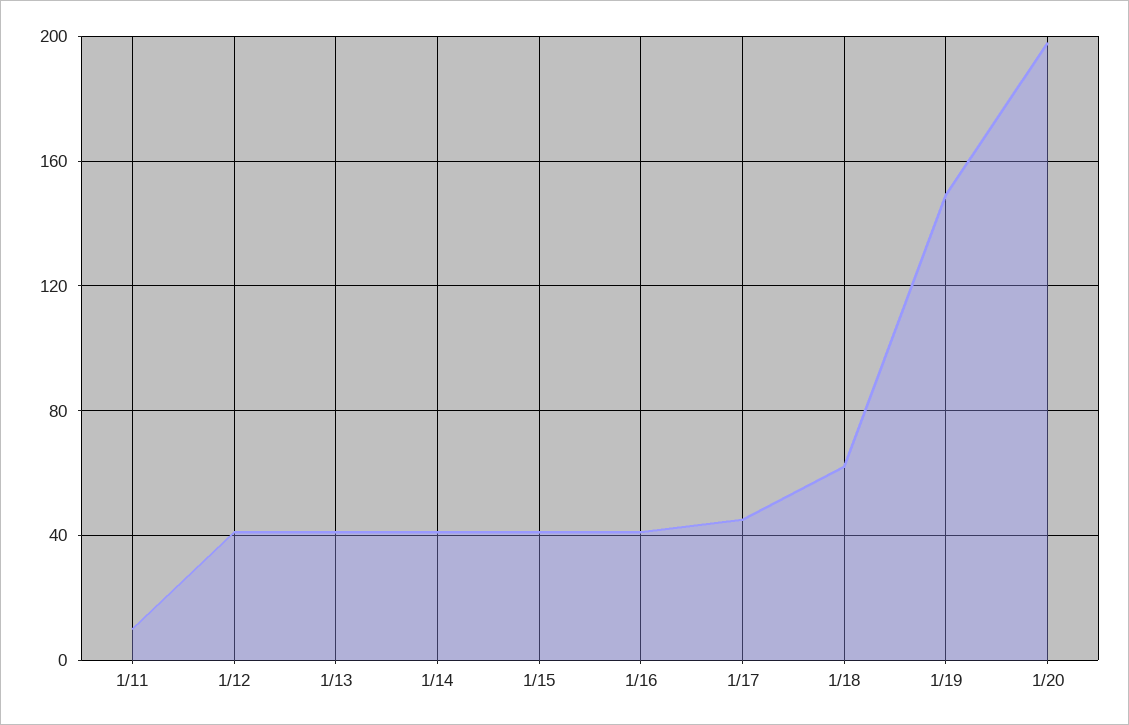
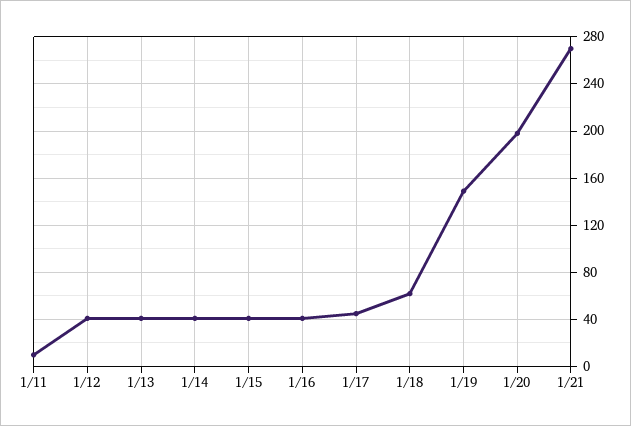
1/21: none -> 270

